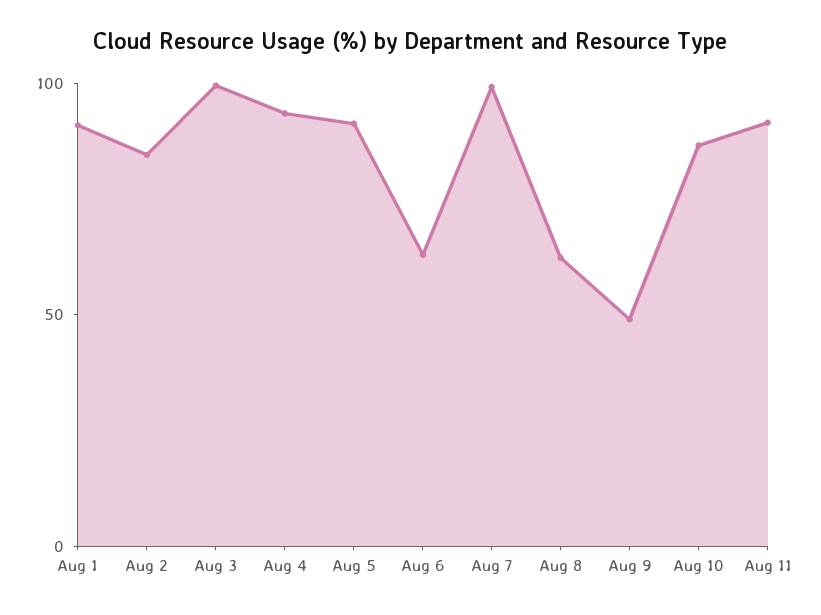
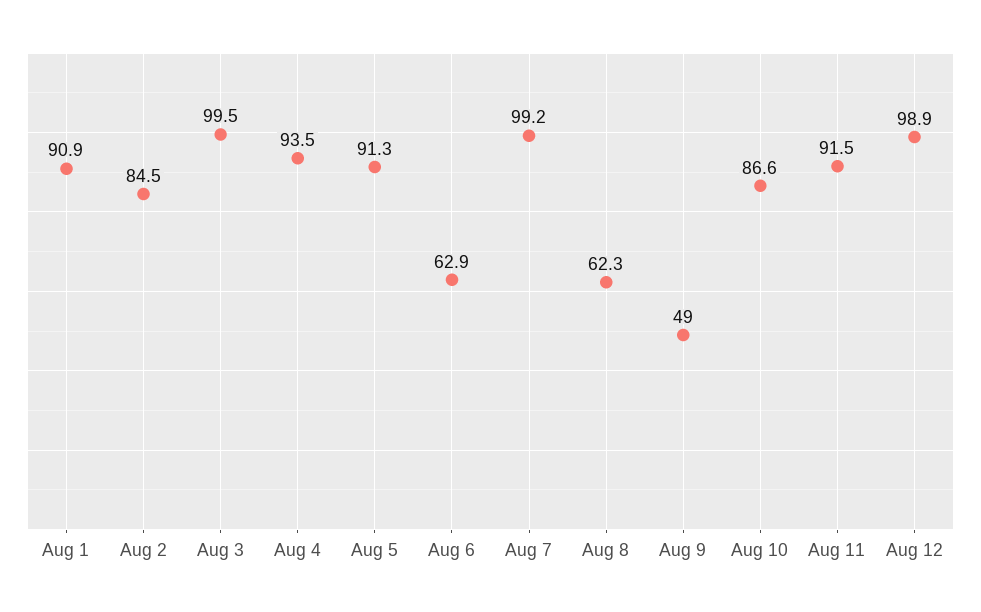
Aug 12: none -> 98.9

